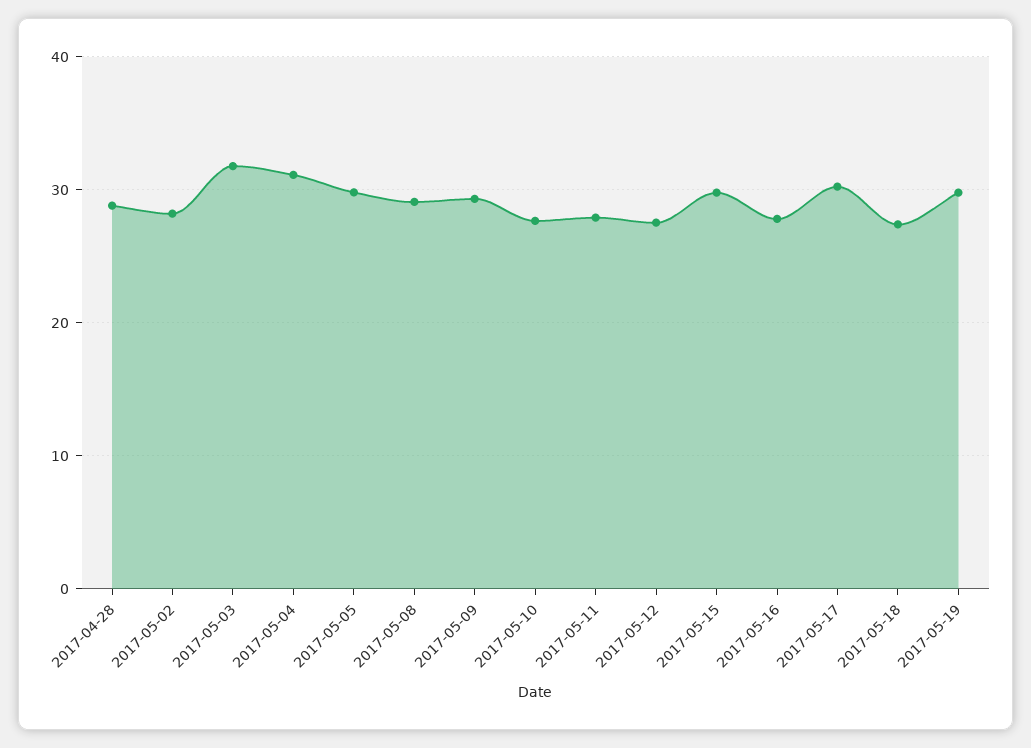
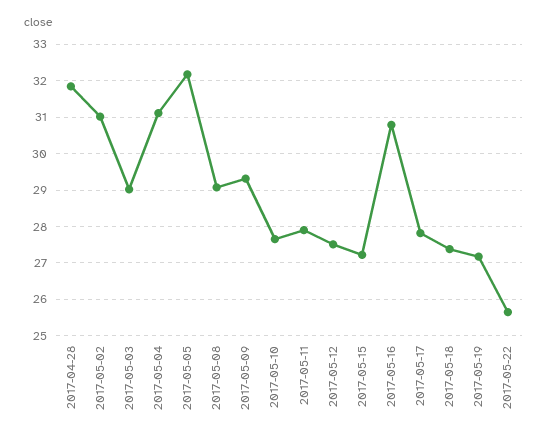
2017-04-28: 29 -> 31.8
2017-05-02: 28 -> 31
2017-05-03: 32 -> 29
2017-05-05: 30 -> 32.2
2017-05-15: 30 -> 27.2
2017-05-16: 28 -> 30.8
2017-05-17: 30 -> 27.8
2017-05-19: 30 -> 27.2
2017-05-22: none -> 25.6

